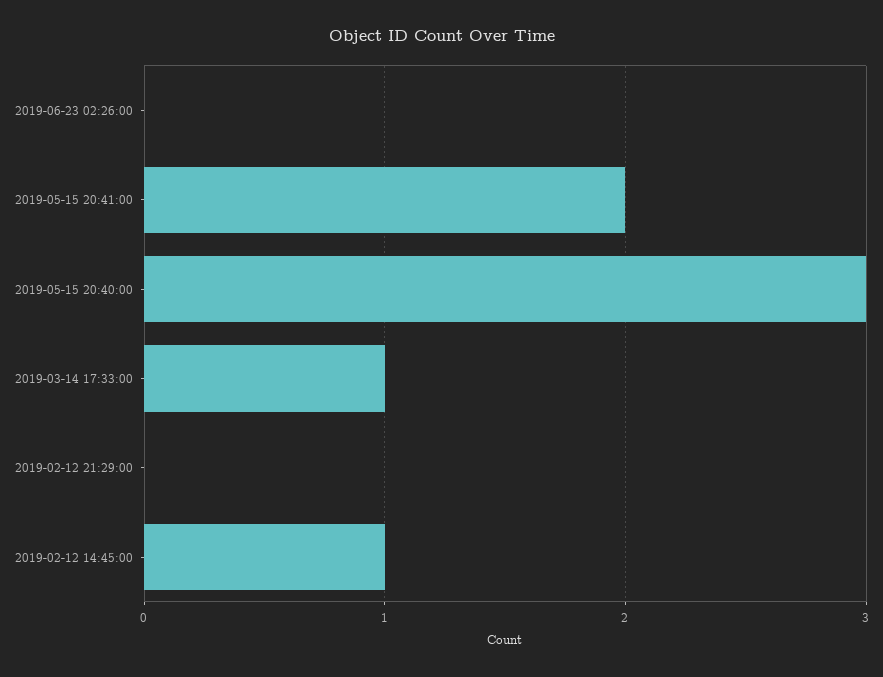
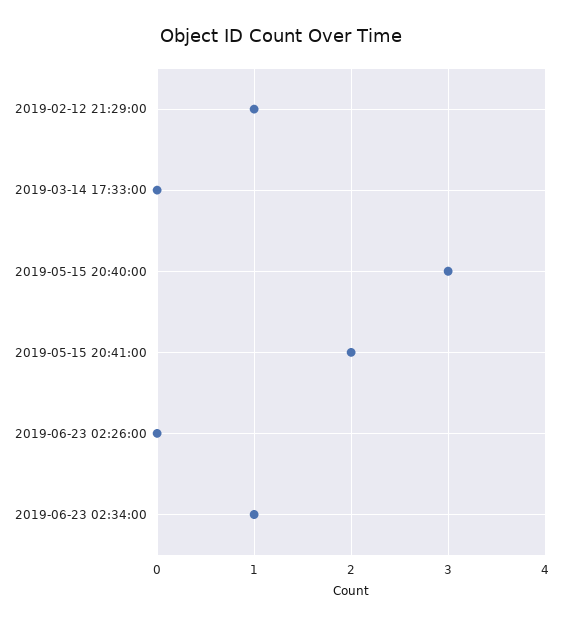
2019-03-14 17:33:00: 1 -> 0
2019-02-12 21:29:00: 0 -> 1
2019-02-12 14:45:00: 1 -> none
2019-06-23 02:34:00: none -> 1

